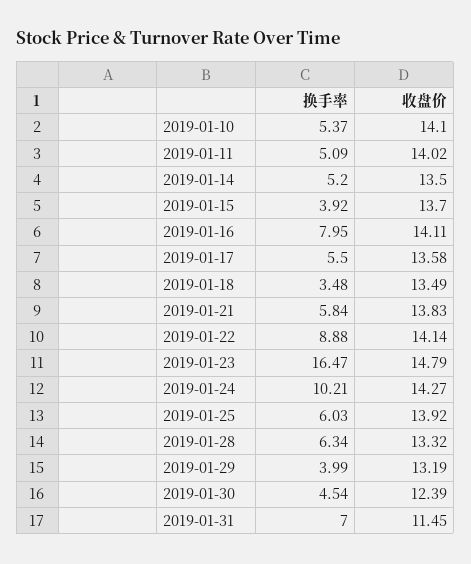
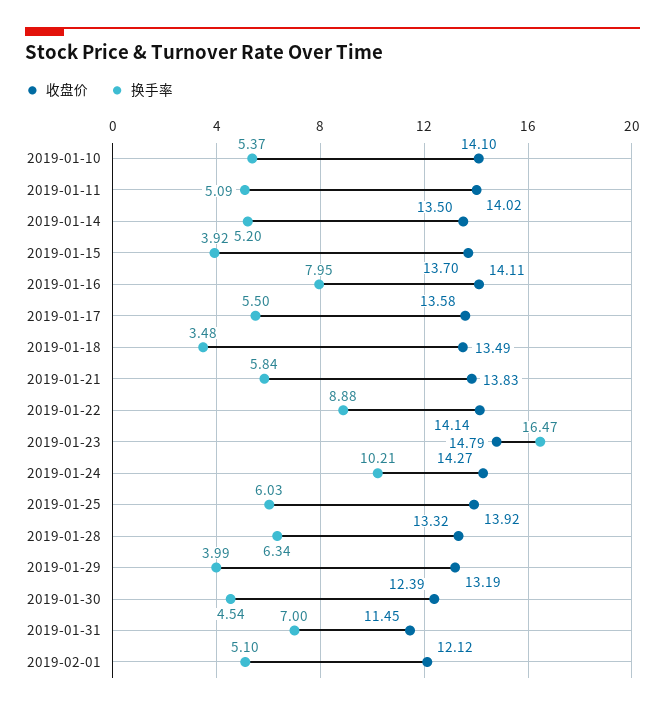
收盘价, 2019-02-01: none -> 12.12
换手率, 2019-02-01: none -> 5.1

